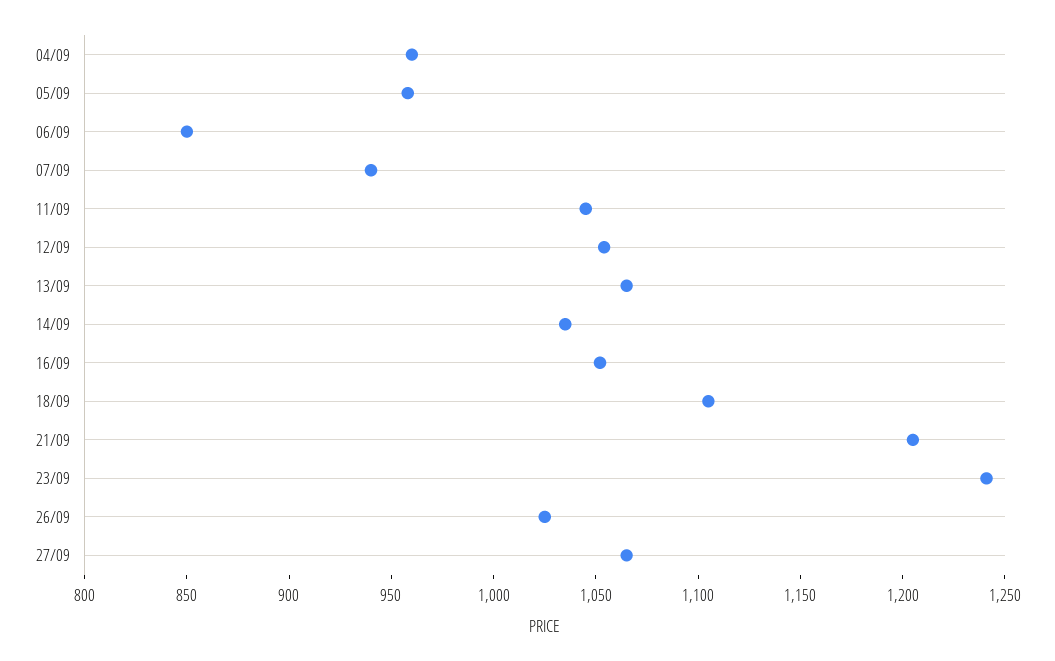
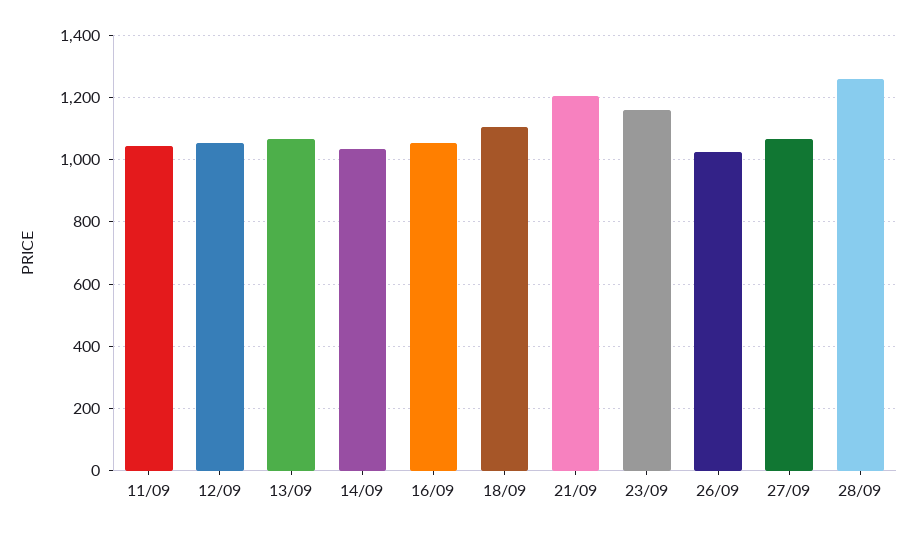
04/09: 960 -> none
05/09: 960 -> none
06/09: 850 -> none
07/09: 940 -> none
23/09: 1240 -> 1160
28/09: none -> 1260

